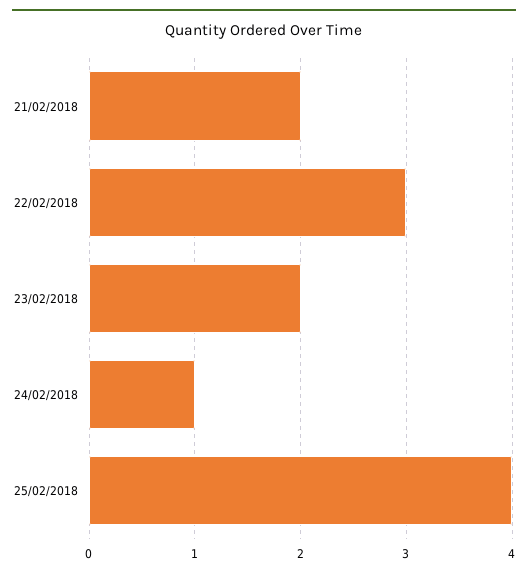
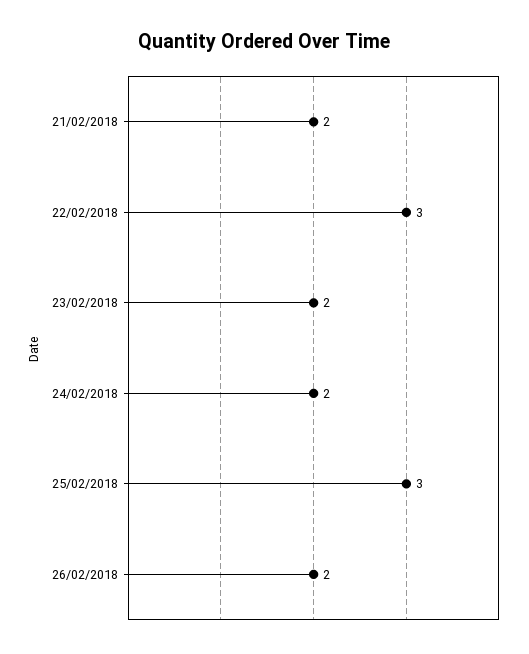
24/02/2018: 1 -> 2
25/02/2018: 4 -> 3
26/02/2018: none -> 2

